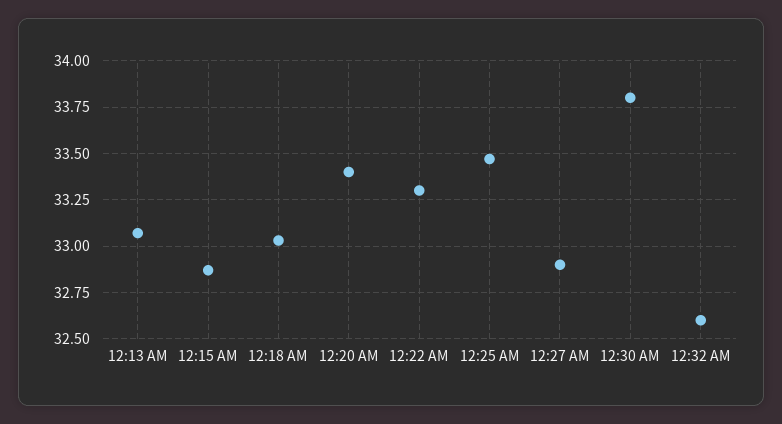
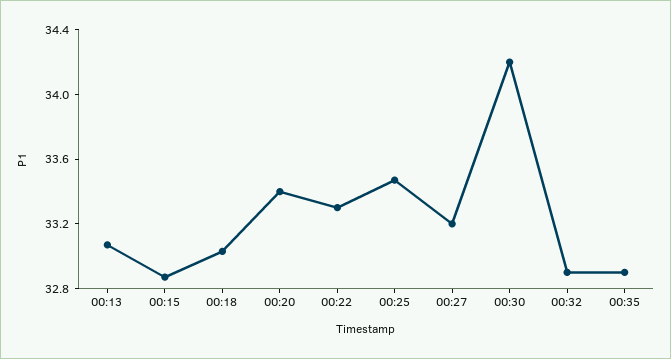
12:27 AM: 32.9 -> 33.2
12:30 AM: 33.8 -> 34.2
12:32 AM: 32.6 -> 32.9
00:35: none -> 32.9

